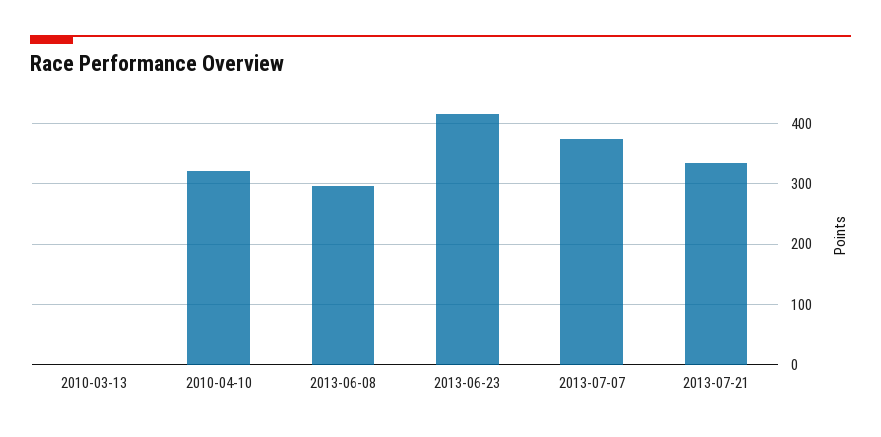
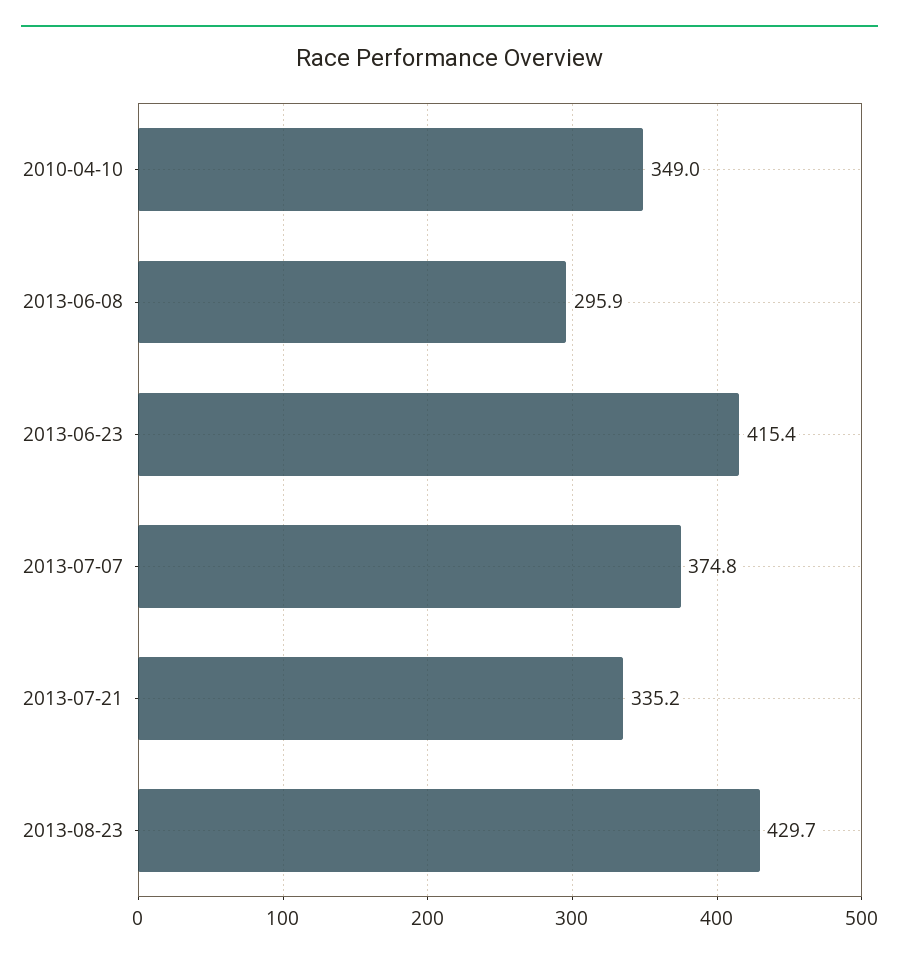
2010-03-13: 0 -> none
2010-04-10: 320 -> 349
2013-08-23: none -> 429.7

